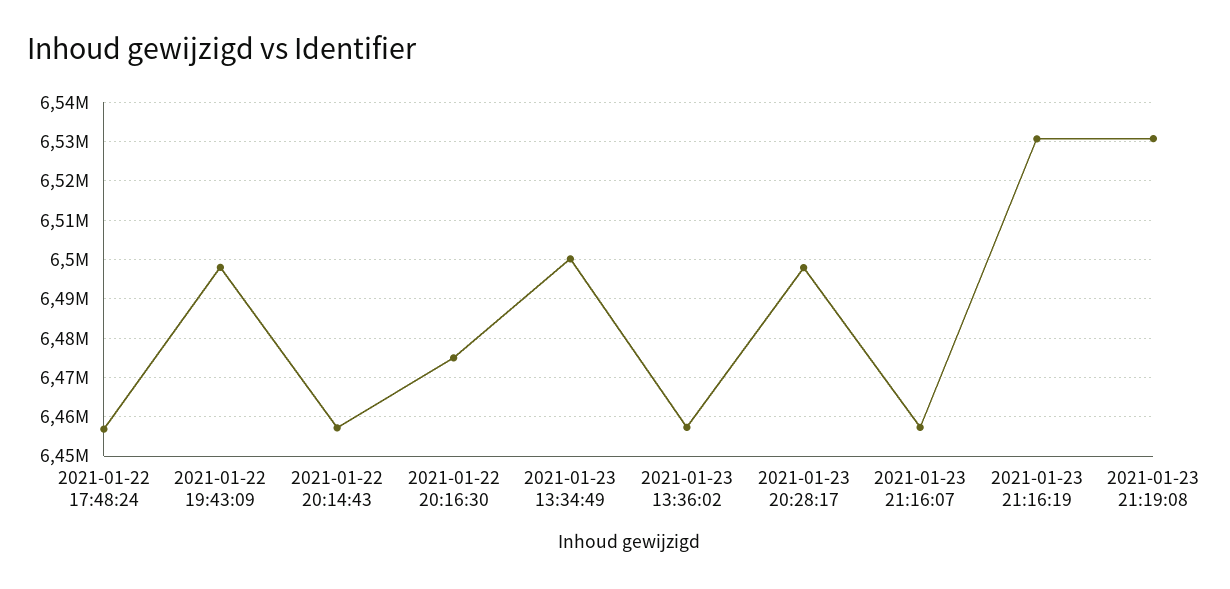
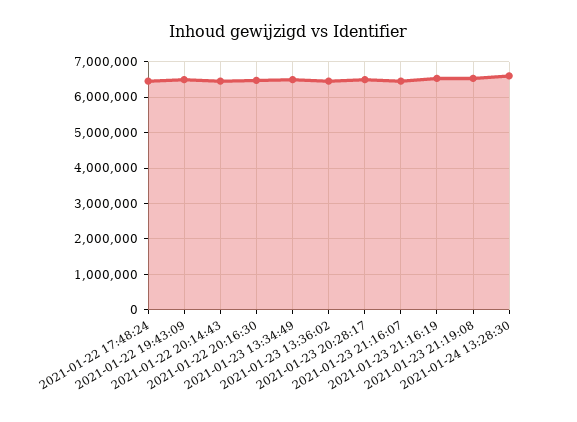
2021-01-24 13:28:30: none -> 6600000

